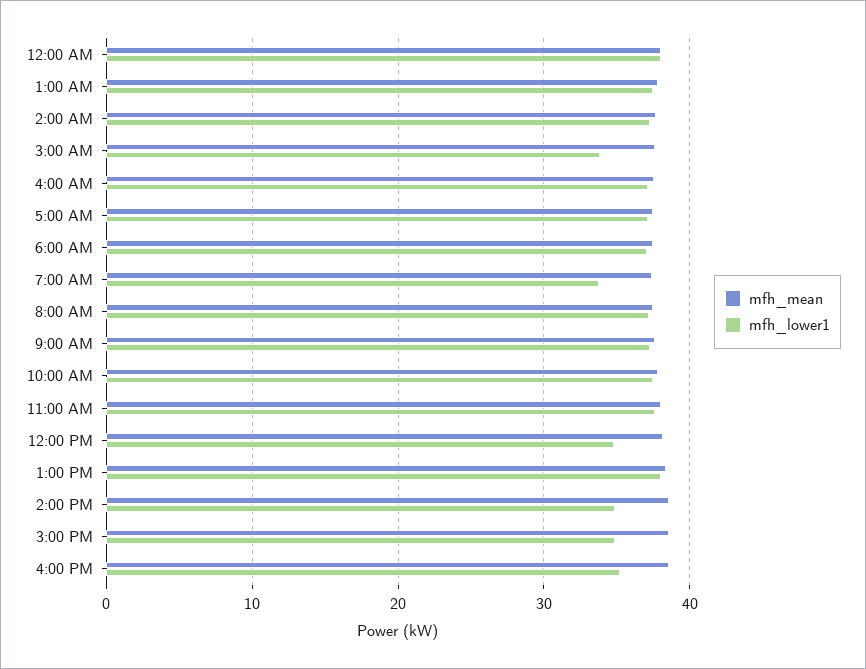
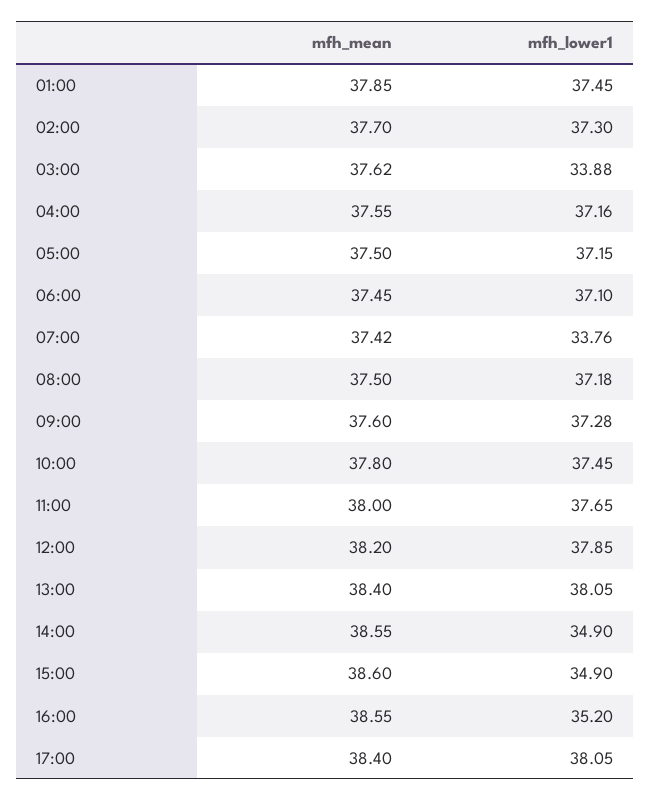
mfh_mean, 12:00 AM: 38 -> none
mfh_lower1, 12:00 AM: 38 -> none
mfh_lower1, 12:00 PM: 35 -> 37.85
mfh_mean, 17:00: none -> 38.4
mfh_lower1, 17:00: none -> 38.05

